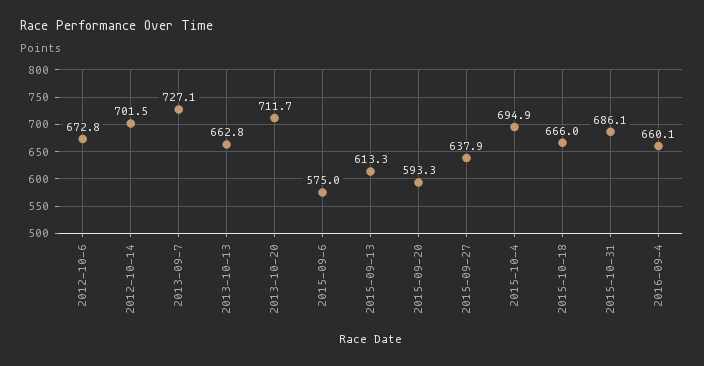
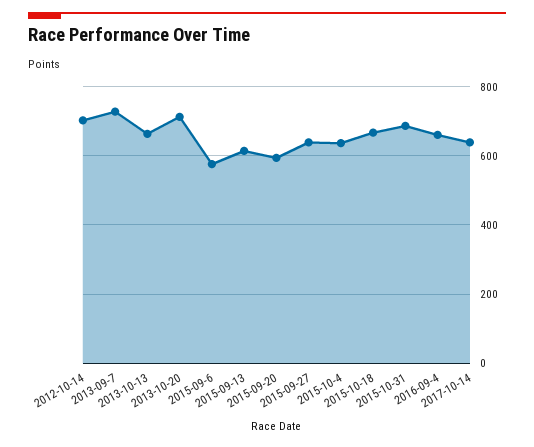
2012-10-6: 672.8 -> none
2015-10-4: 694.9 -> 640
2017-10-14: none -> 640

